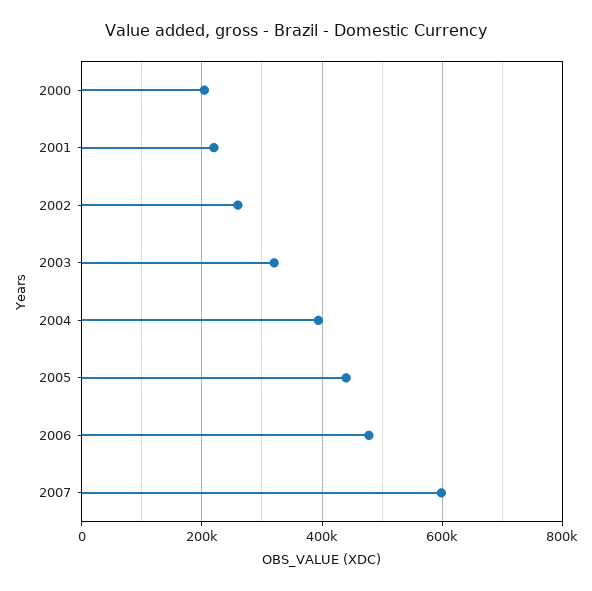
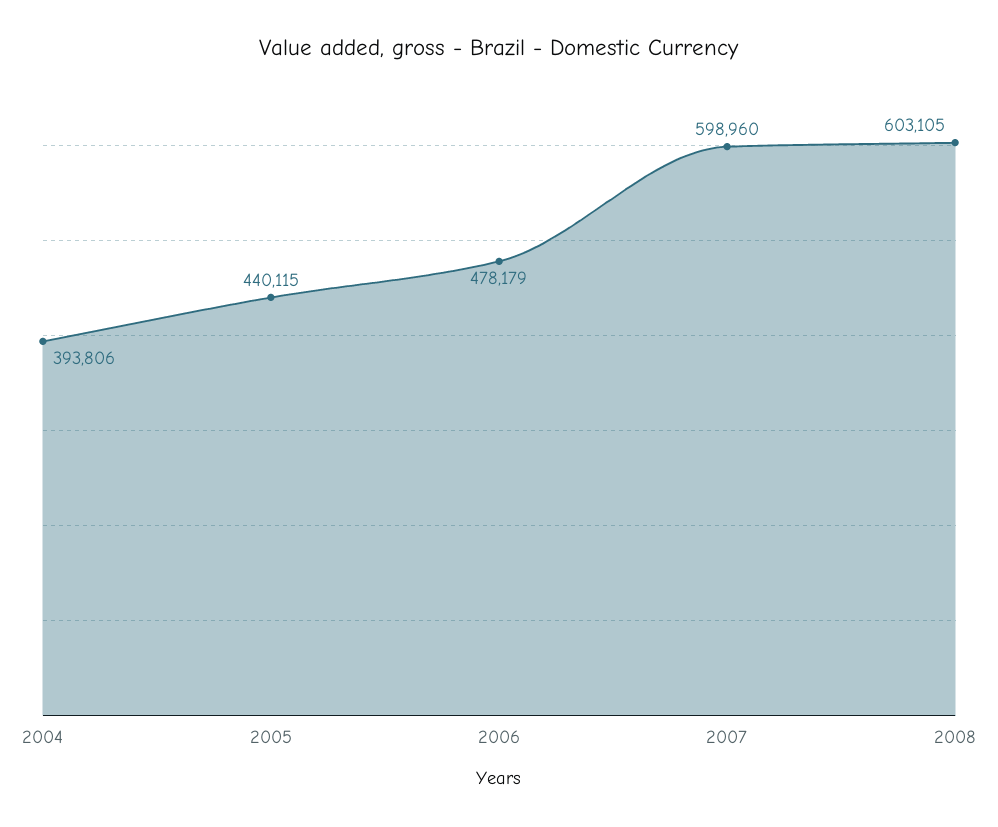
2000: 200000 -> none
2001: 220000 -> none
2002: 260000 -> none
2003: 320000 -> none
2008: none -> 603105

